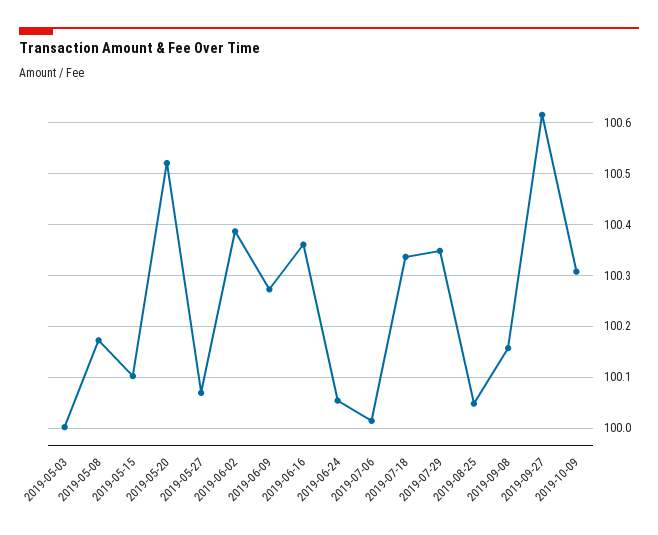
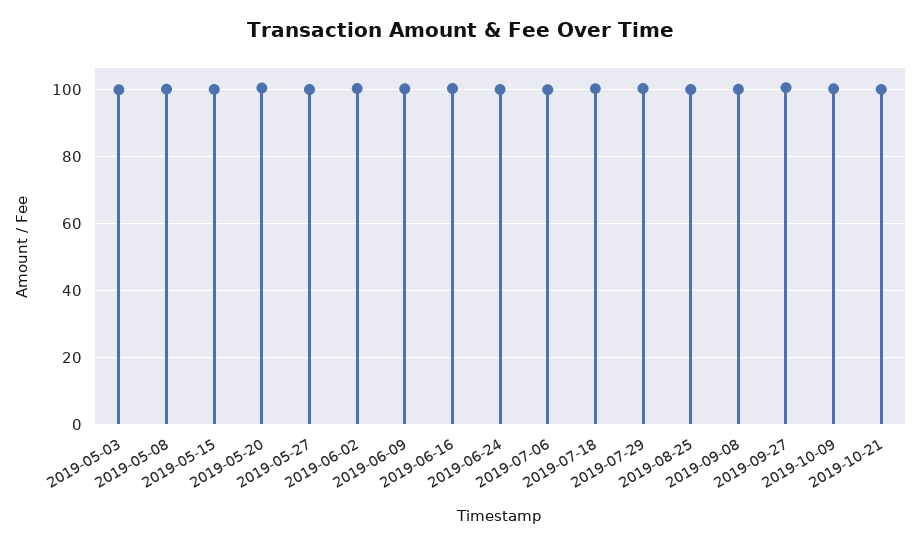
2019-10-21: none -> 100

